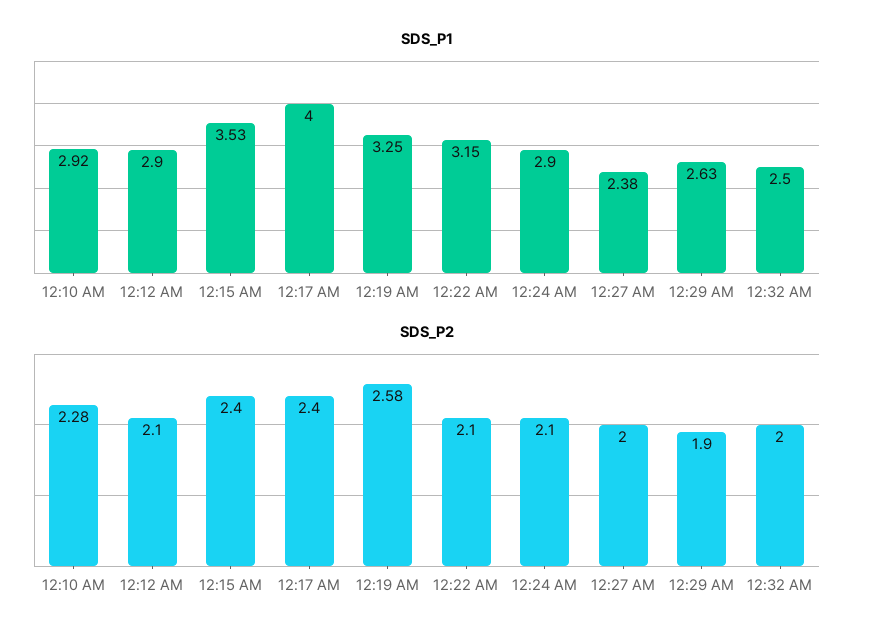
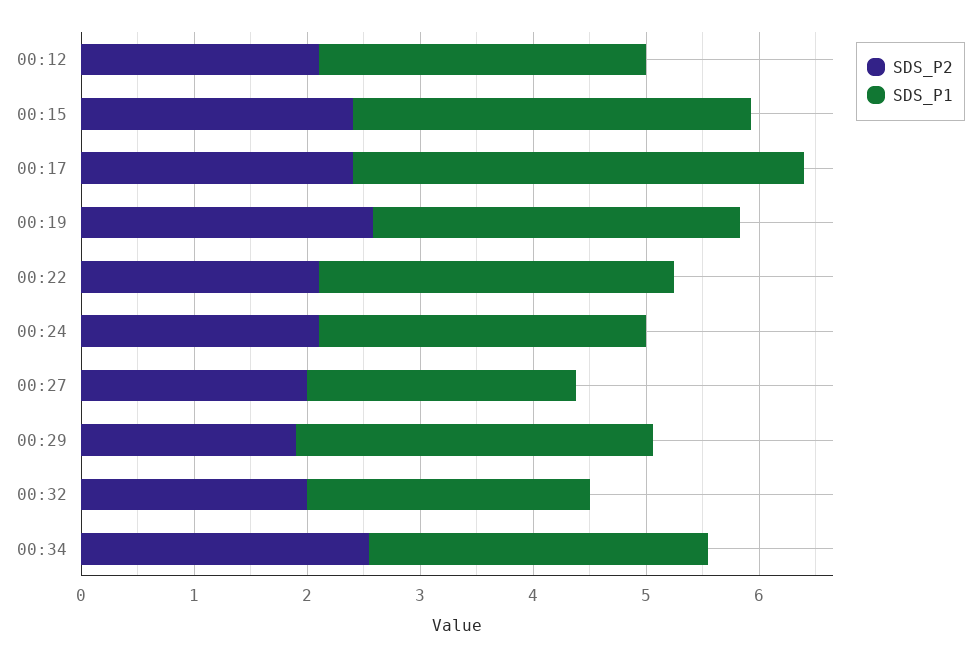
SDS_P1, 12:10 AM: 2.92 -> none
SDS_P1, 12:29 AM: 2.63 -> 3.2
SDS_P2, 12:10 AM: 2.28 -> none
SDS_P2, 00:34: none -> 2.6
SDS_P1, 00:34: none -> 3

